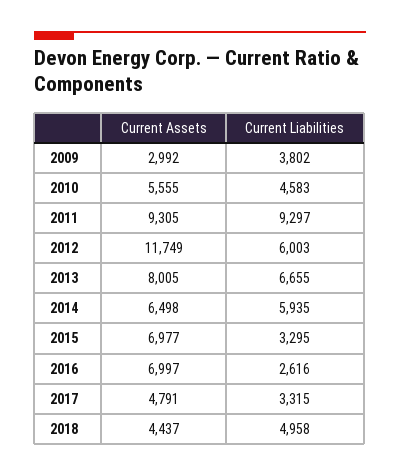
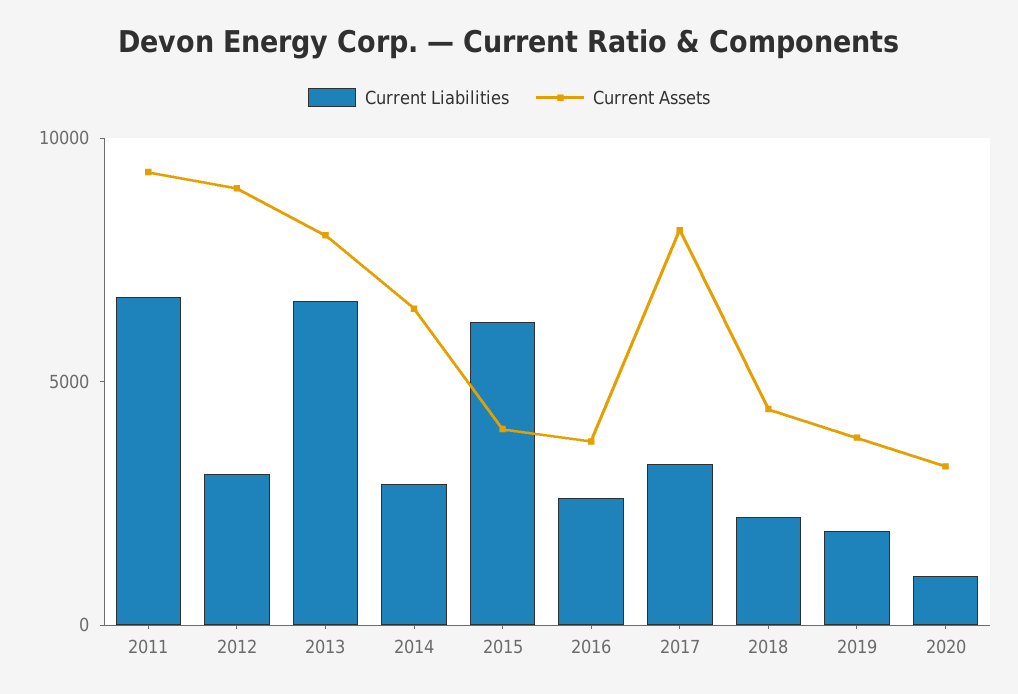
Current Assets, 2009: 2992 -> none
Current Liabilities, 2009: 3802 -> none
Current Assets, 2010: 5555 -> none
Current Liabilities, 2010: 4583 -> none
Current Liabilities, 2011: 9297 -> 7000
Current Assets, 2012: 11749 -> 9000
Current Liabilities, 2012: 6003 -> 3000
Current Liabilities, 2014: 5935 -> 3000
Current Assets, 2015: 6977 -> 4000
Current Liabilities, 2015: 3295 -> 6000
Current Assets, 2016: 6997 -> 4000
Current Assets, 2017: 4791 -> 8000
Current Liabilities, 2018: 4958 -> 2000
Current Liabilities, 2019: none -> 2000
Current Assets, 2019: none -> 4000
Current Liabilities, 2020: none -> 1000
Current Assets, 2020: none -> 3000

